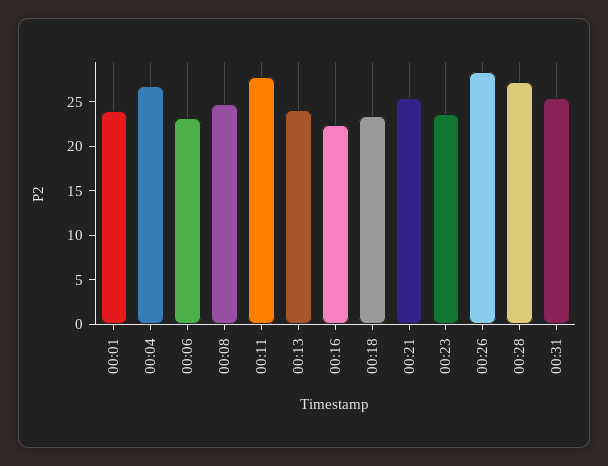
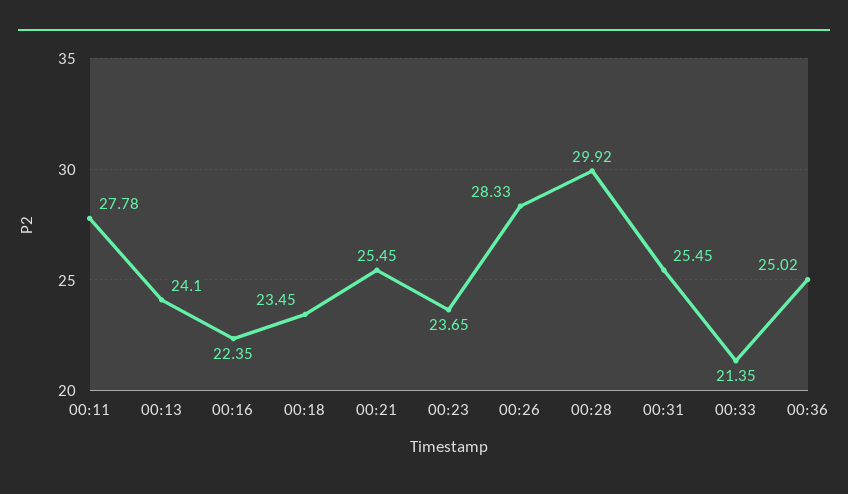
00:01: 24 -> none
00:04: 27 -> none
00:06: 23 -> none
00:08: 25 -> none
00:28: 27 -> 29.92
00:33: none -> 21.35
00:36: none -> 25.02

